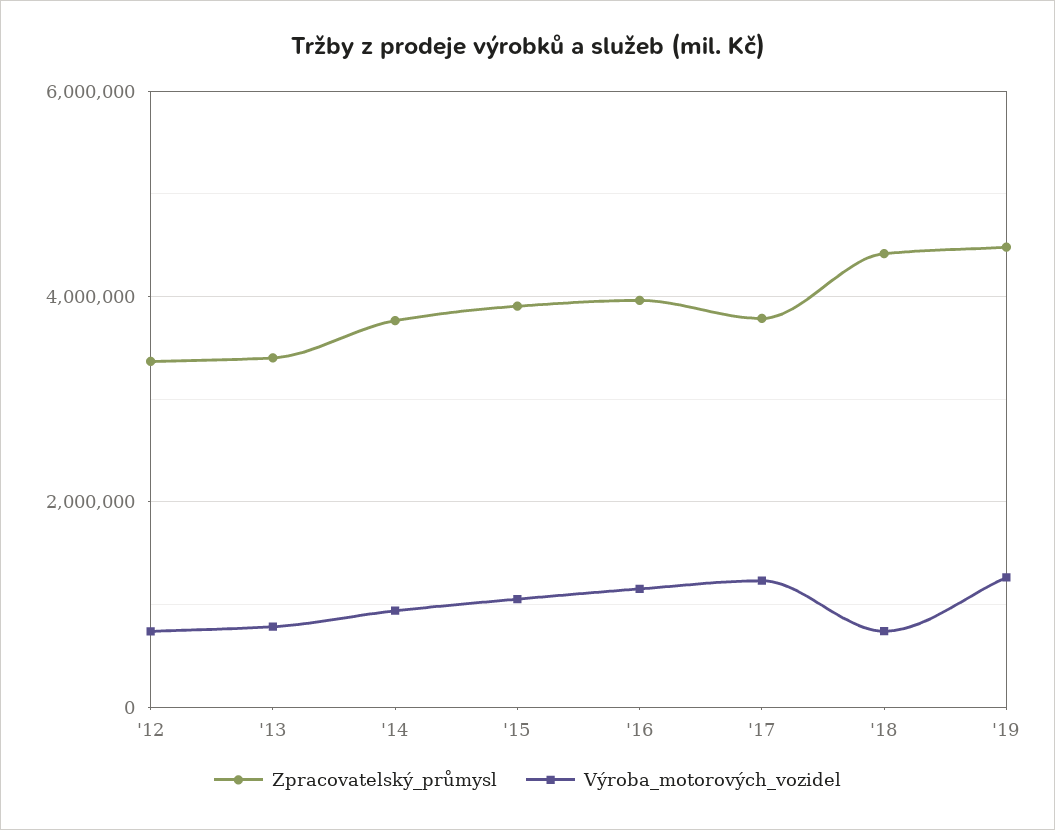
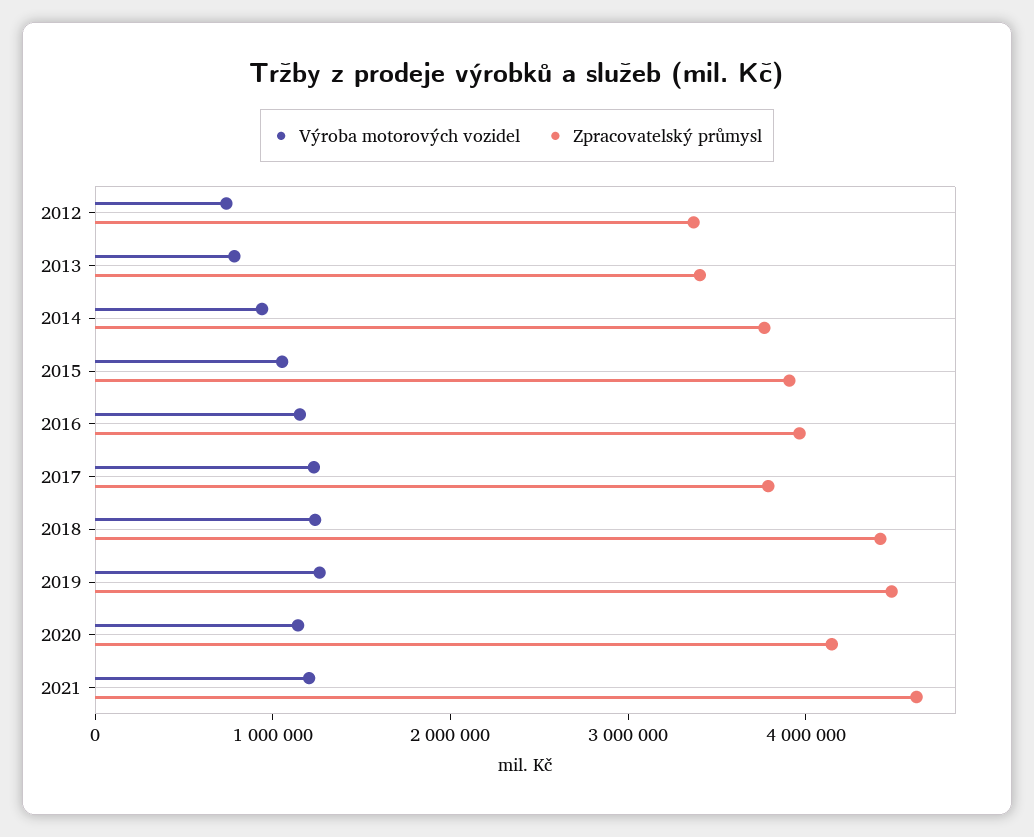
Výroba_motorových_vozidel, '18: 800000 -> 1200000
Výroba_motorových_vozidel, 2020: none -> 1200000
Zpracovatelský_průmysl, 2020: none -> 4200000
Výroba_motorových_vozidel, 2021: none -> 1200000
Zpracovatelský_průmysl, 2021: none -> 4600000

